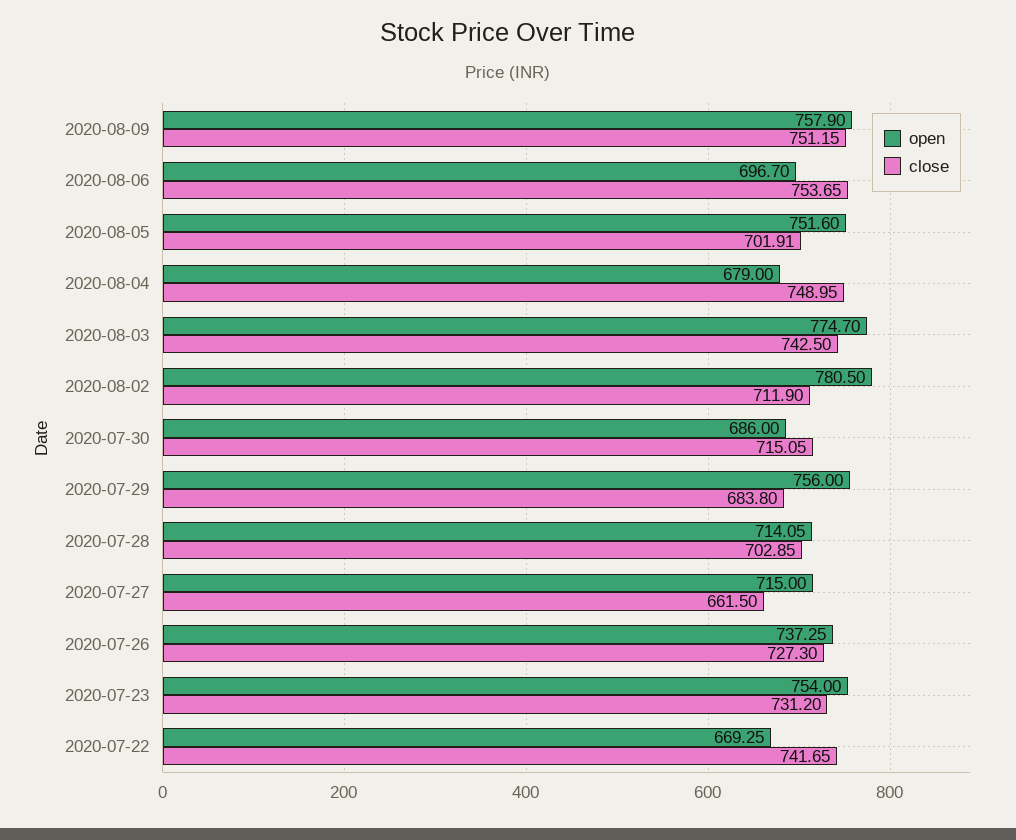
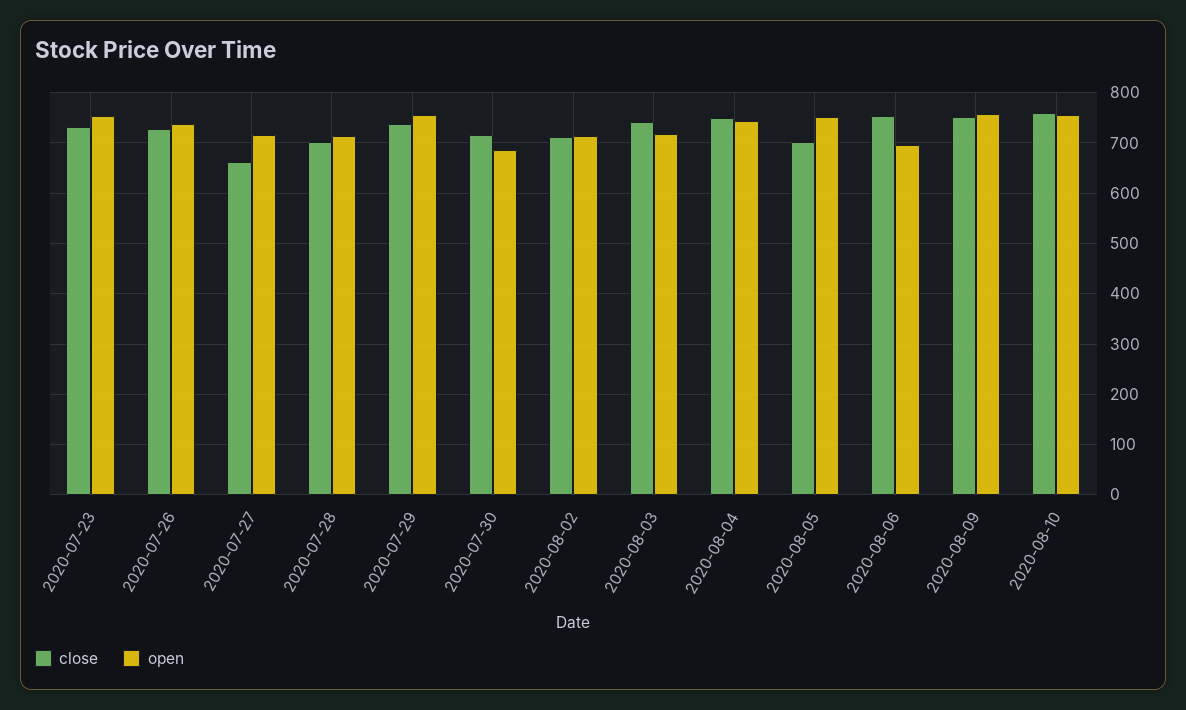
open, 2020-08-04: 679 -> 740
open, 2020-08-03: 774.7 -> 720
open, 2020-08-02: 780.5 -> 720
close, 2020-07-29: 683.8 -> 740
open, 2020-07-22: 669.25 -> none
close, 2020-07-22: 741.65 -> none
close, 2020-08-10: none -> 760
open, 2020-08-10: none -> 760

